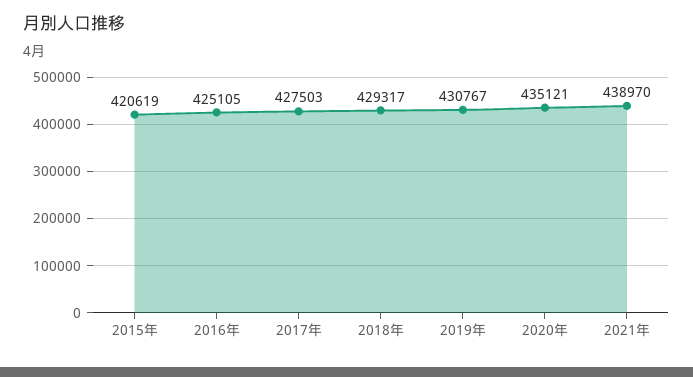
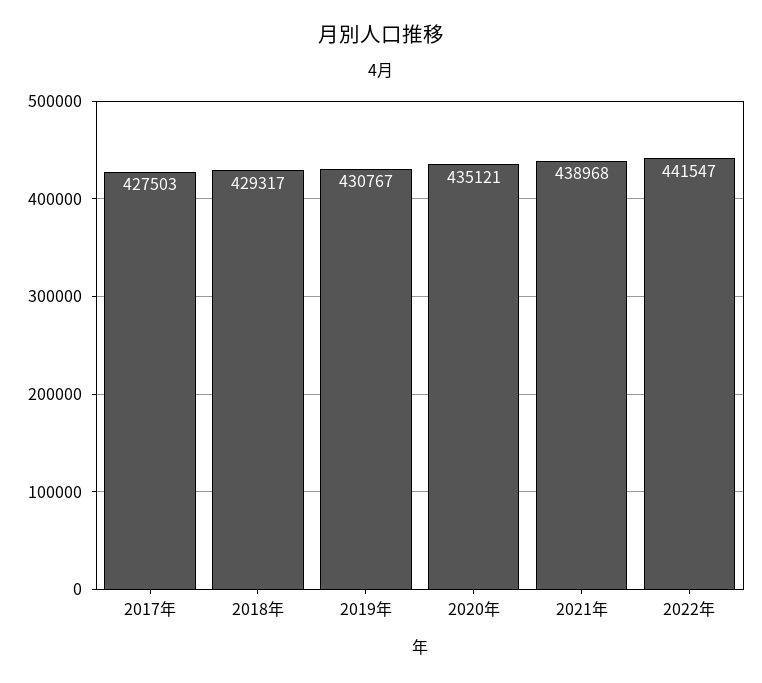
2015年: 420619 -> none
2016年: 425105 -> none
2021年: 438970 -> 438968
2022年: none -> 441547

